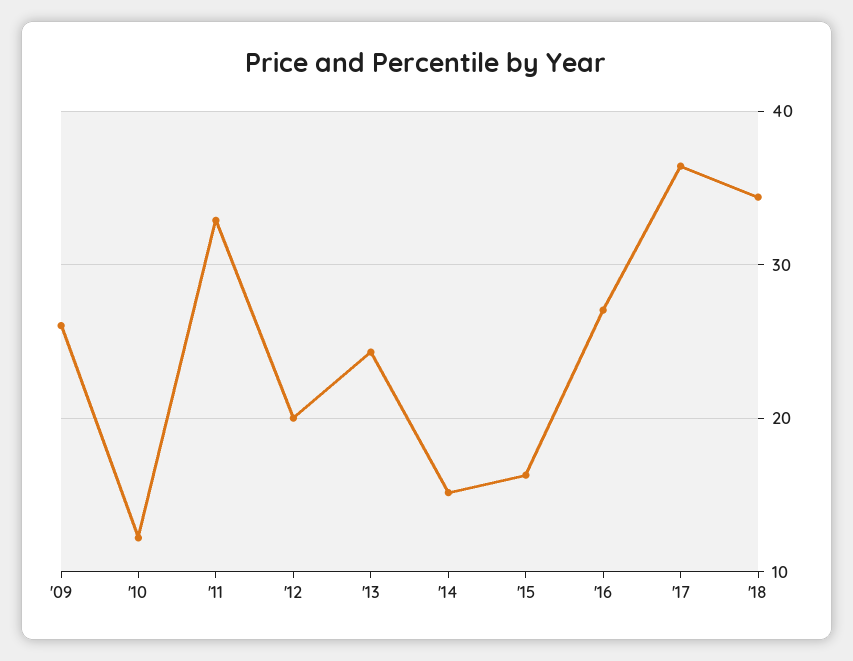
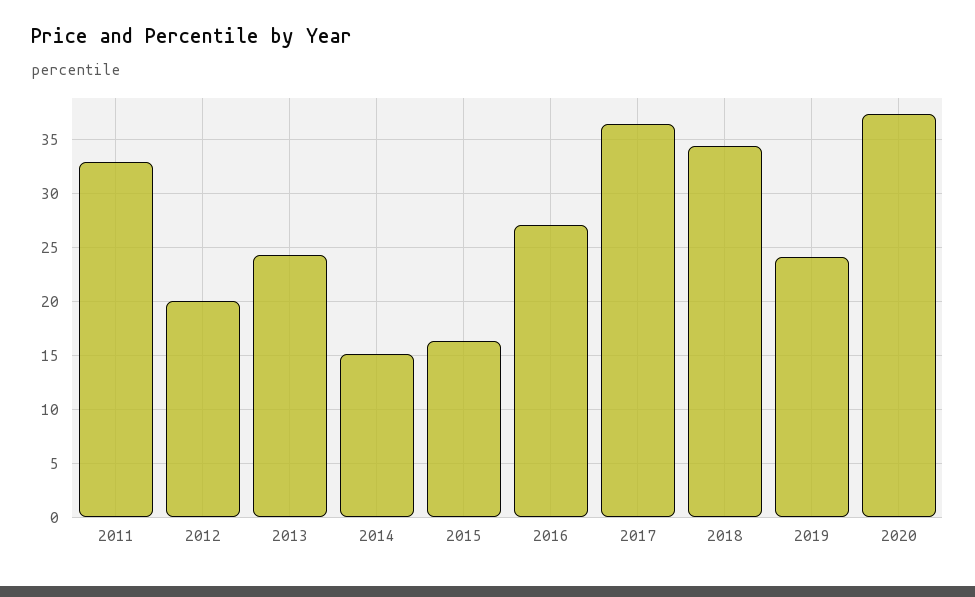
'09: 26 -> none
'10: 12 -> none
2019: none -> 24
2020: none -> 37

